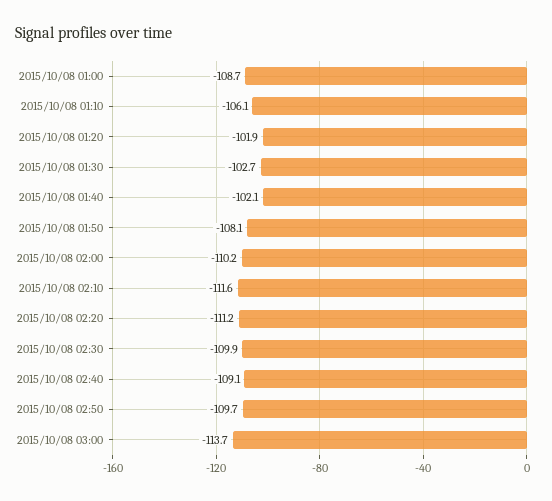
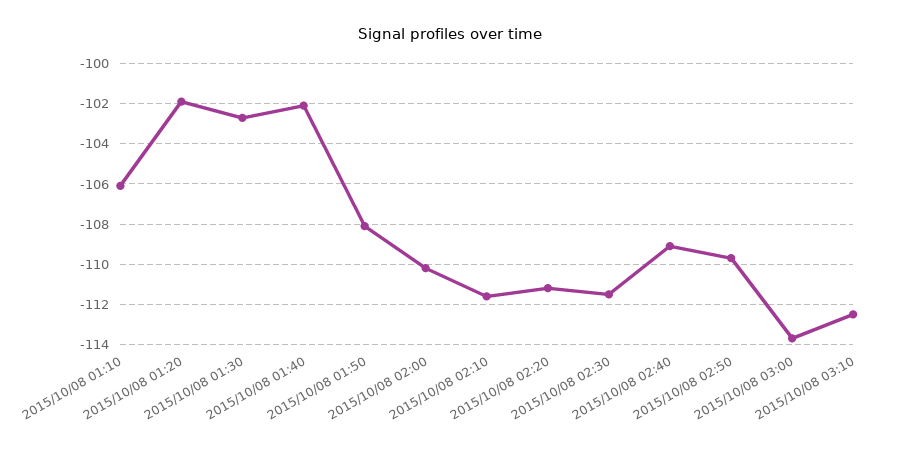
2015/10/08 01:00: -108.7 -> none
2015/10/08 02:30: -109.9 -> -111.5
2015/10/08 03:10: none -> -112.5

